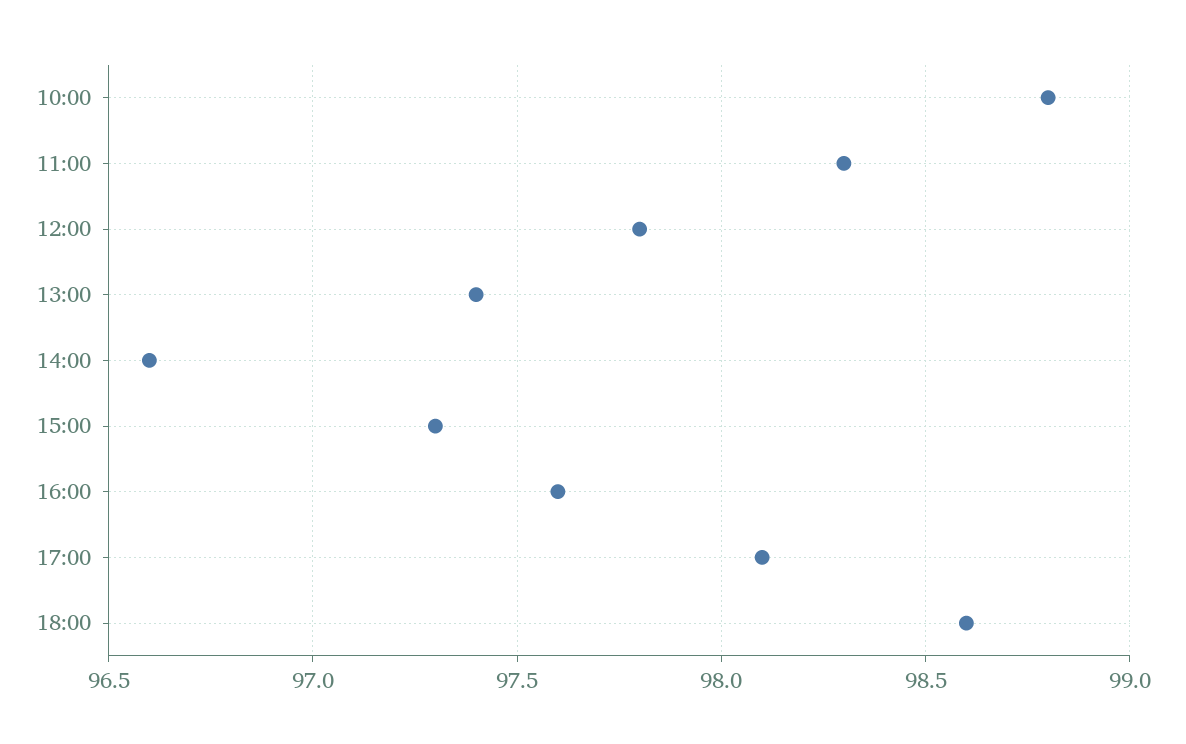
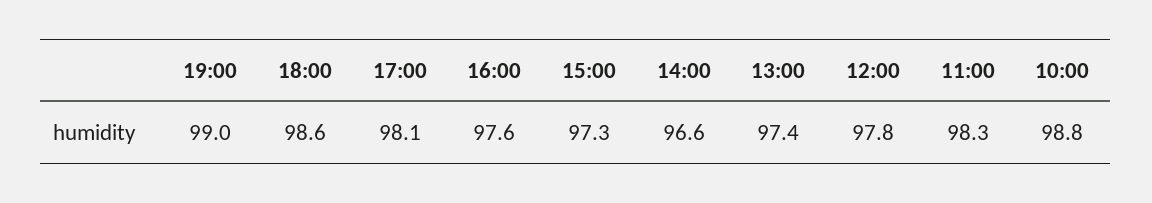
19:00: none -> 99

